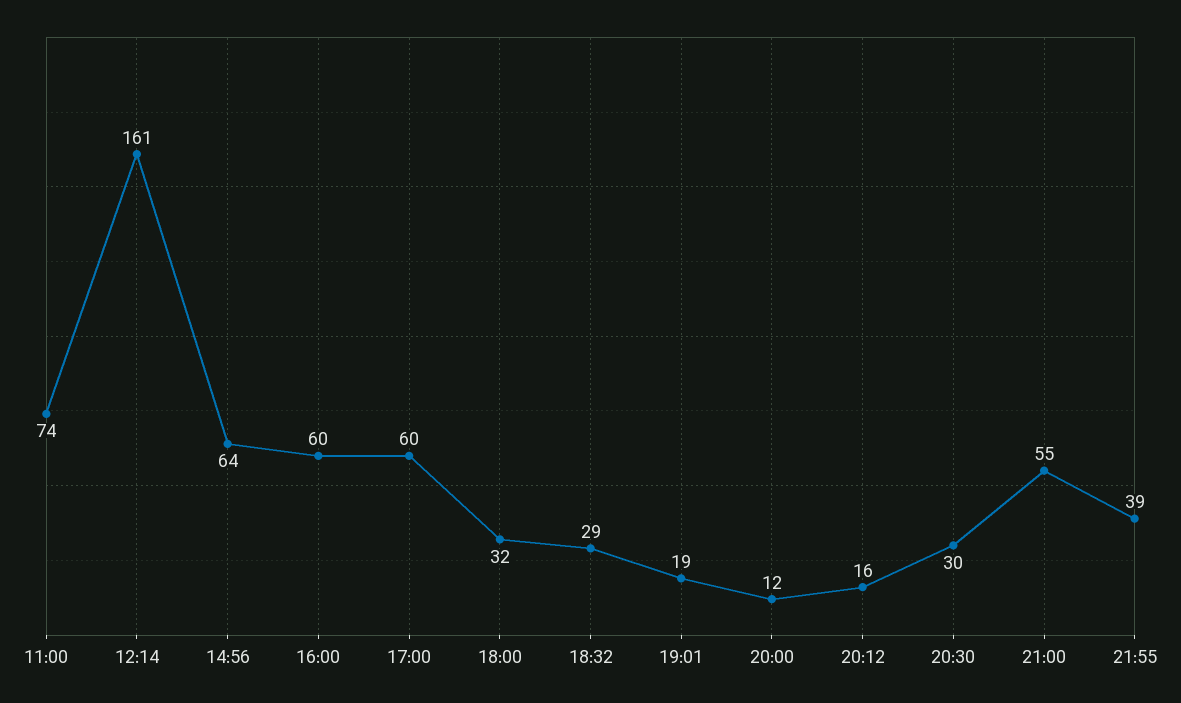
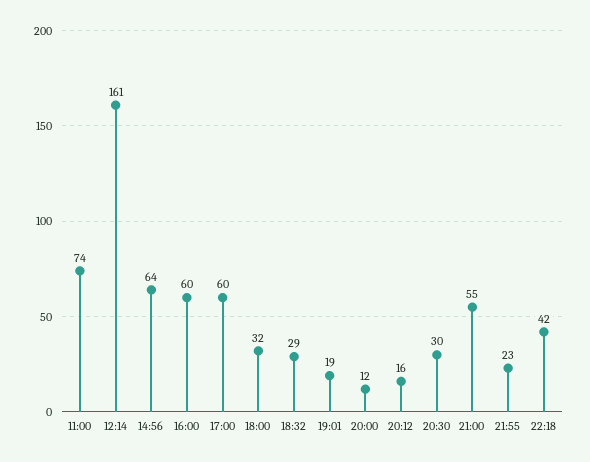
21:55: 39 -> 23
22:18: none -> 42

